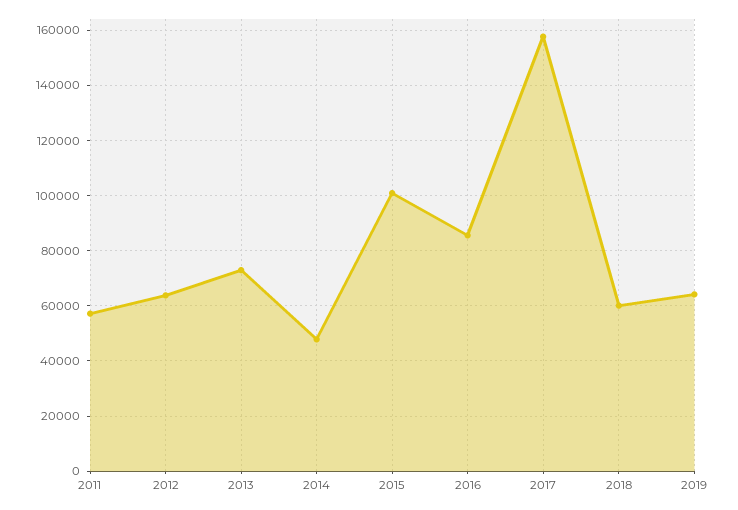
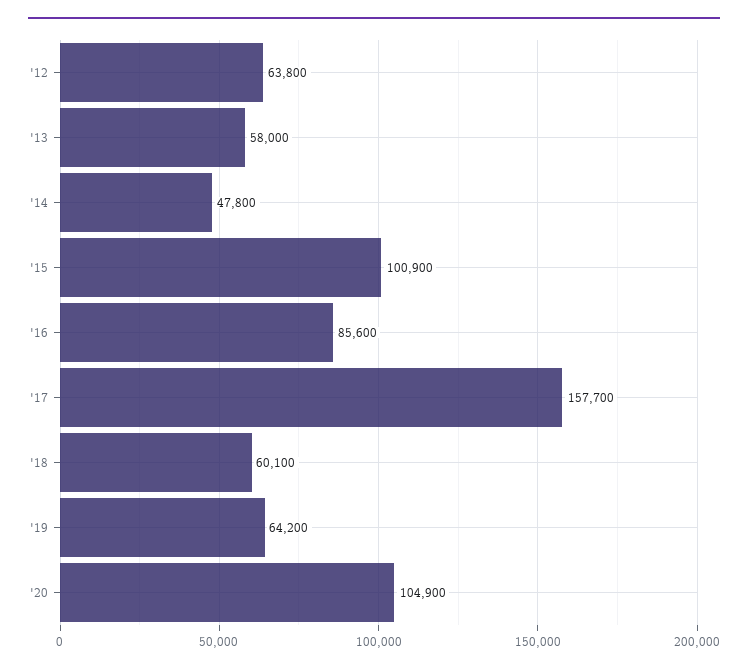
2011: 57500 -> none
2013: 72500 -> 58000
'20: none -> 104900

